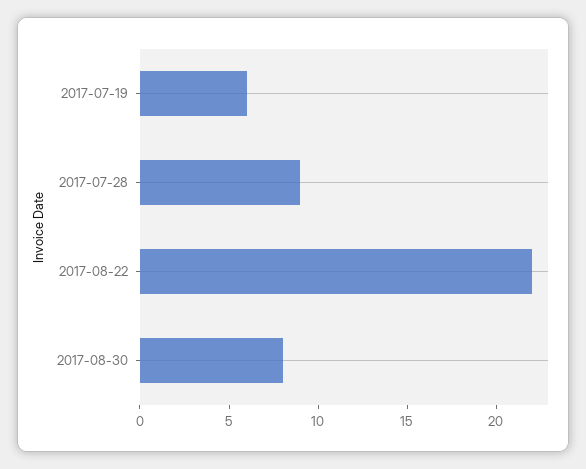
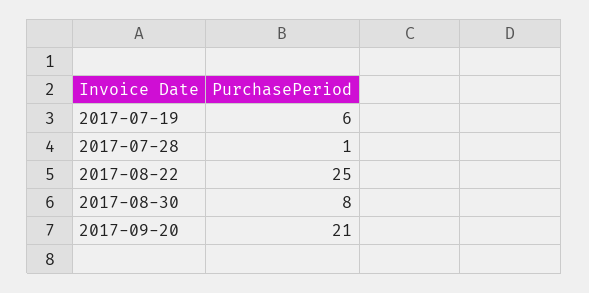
2017-07-28: 9 -> 1
2017-08-22: 22 -> 25
2017-09-20: none -> 21

